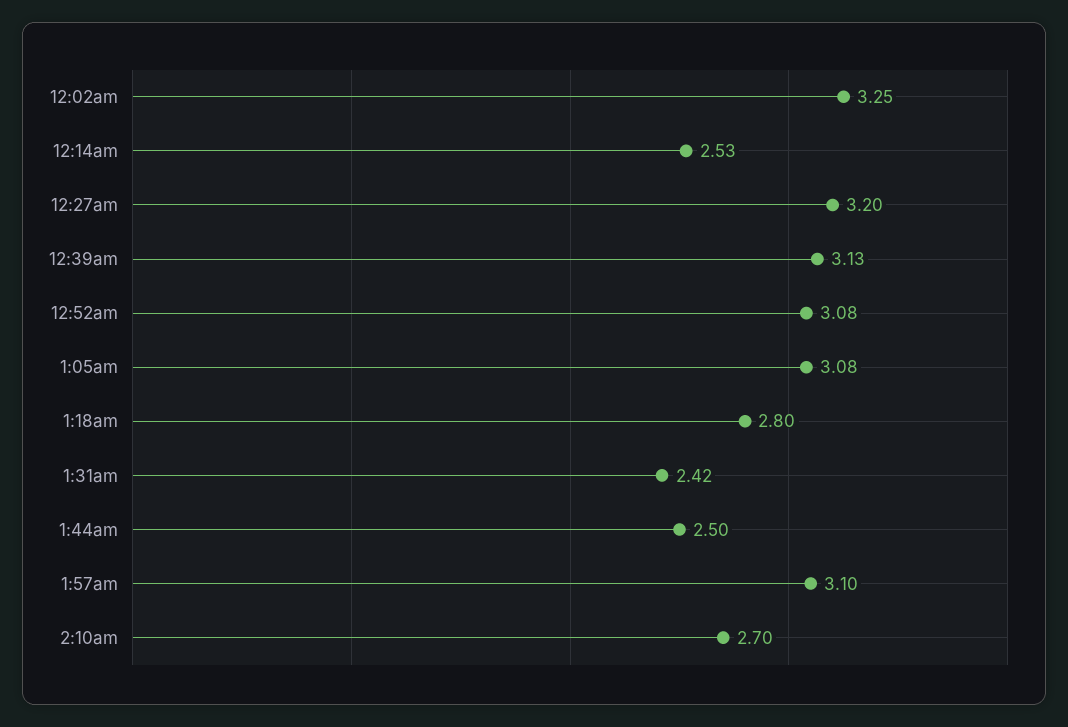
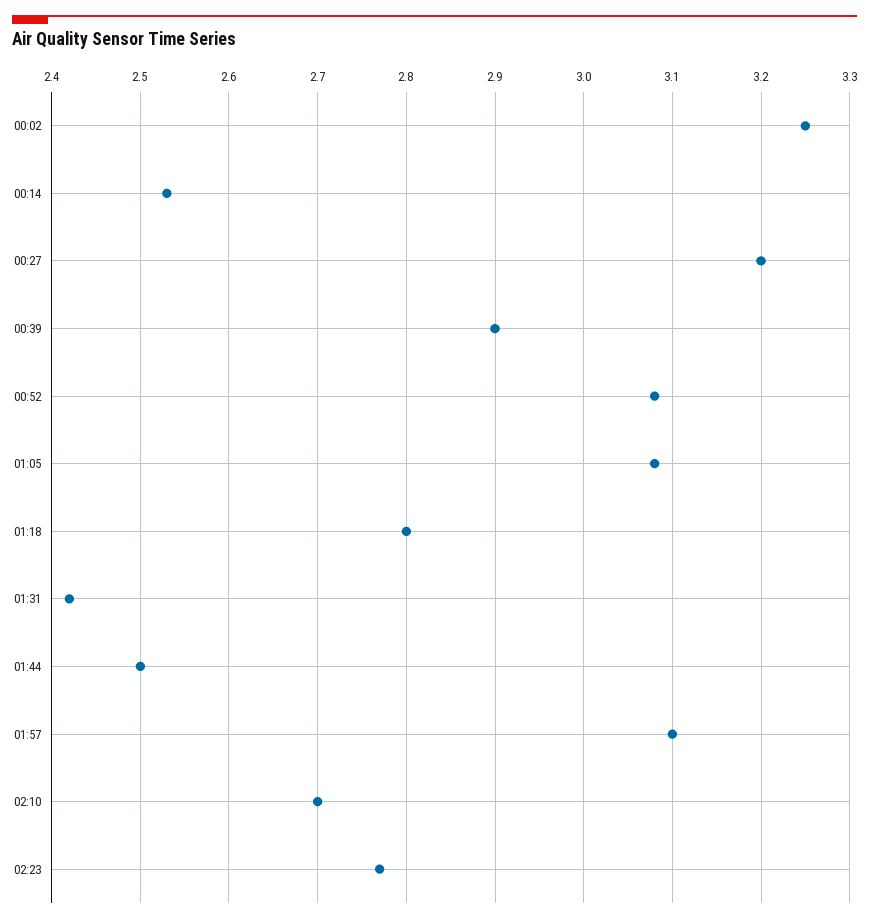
12:39am: 3.13 -> 2.9
02:23: none -> 2.77

